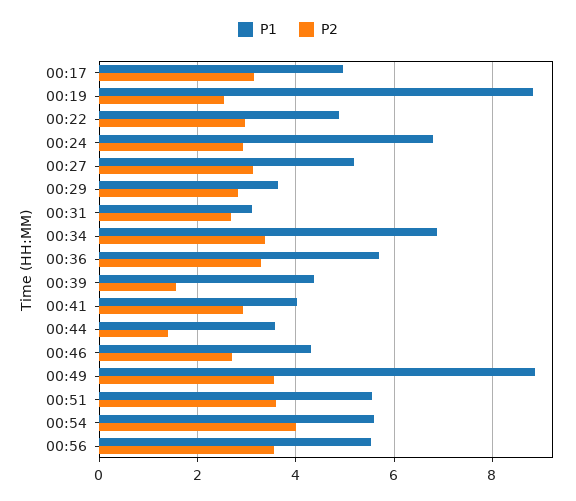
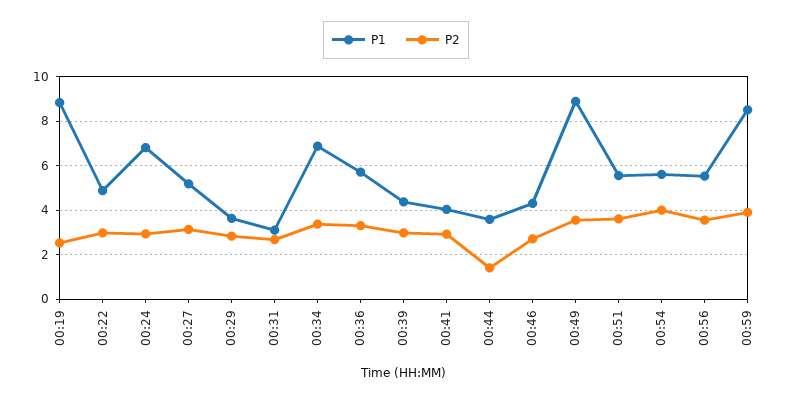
P1, 00:17: 5 -> none
P2, 00:17: 3.2 -> none
P2, 00:39: 1.6 -> 3
P1, 00:59: none -> 8.5
P2, 00:59: none -> 4

